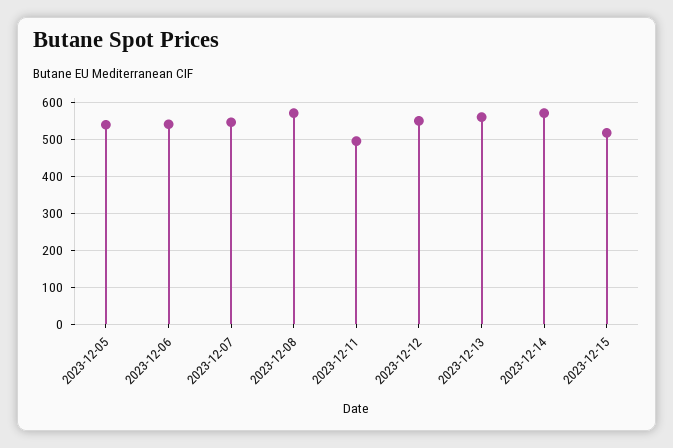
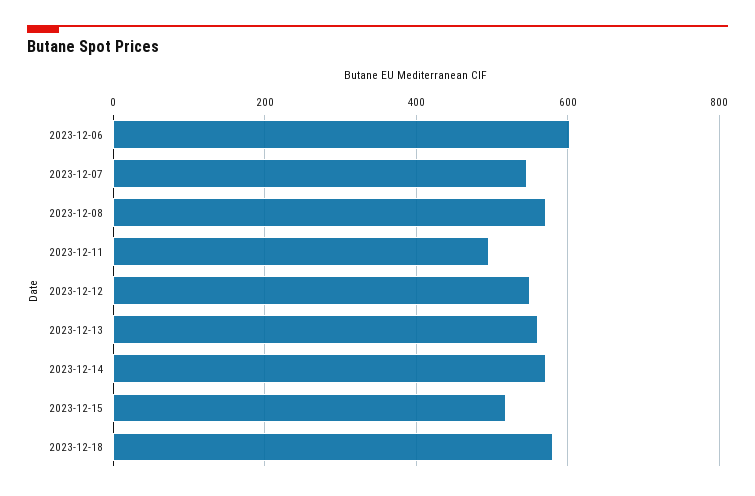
2023-12-05: 540 -> none
2023-12-06: 540 -> 600
2023-12-18: none -> 580

